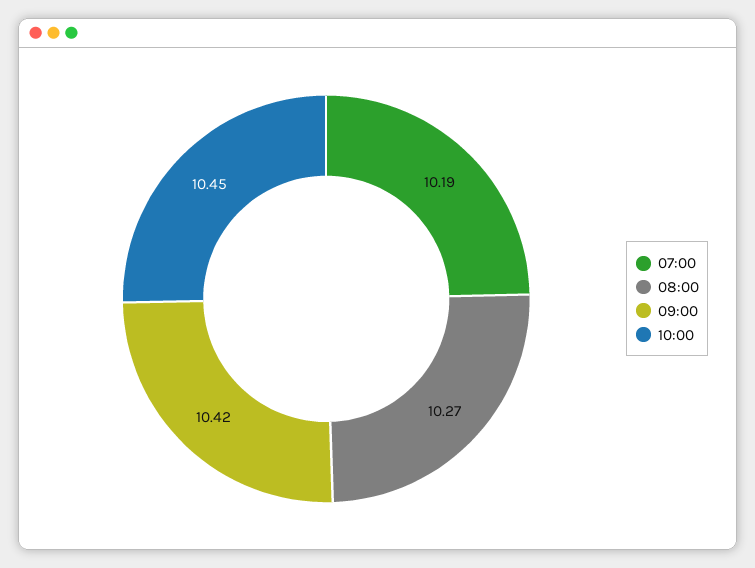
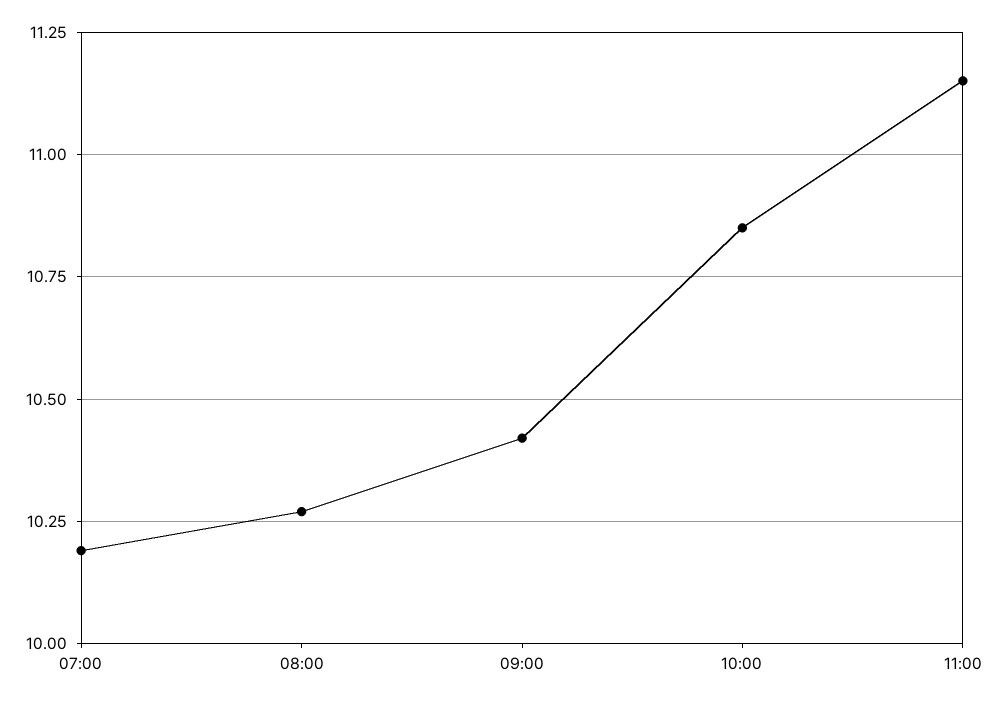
10:00: 10.45 -> 10.85
11:00: none -> 11.15

